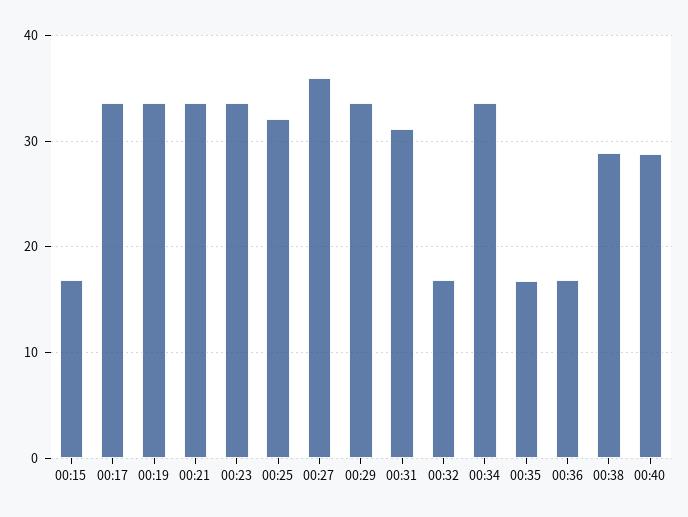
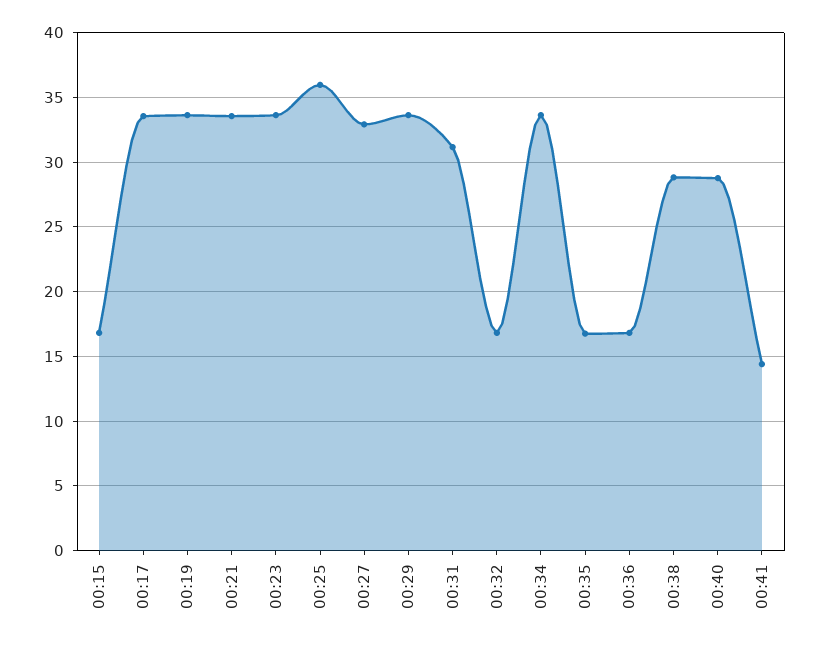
00:25: 32 -> 36
00:27: 36 -> 33
00:41: none -> 14.5

